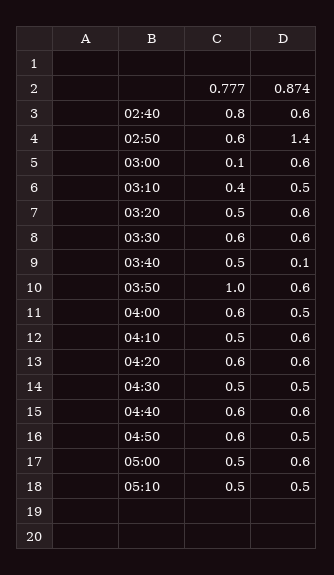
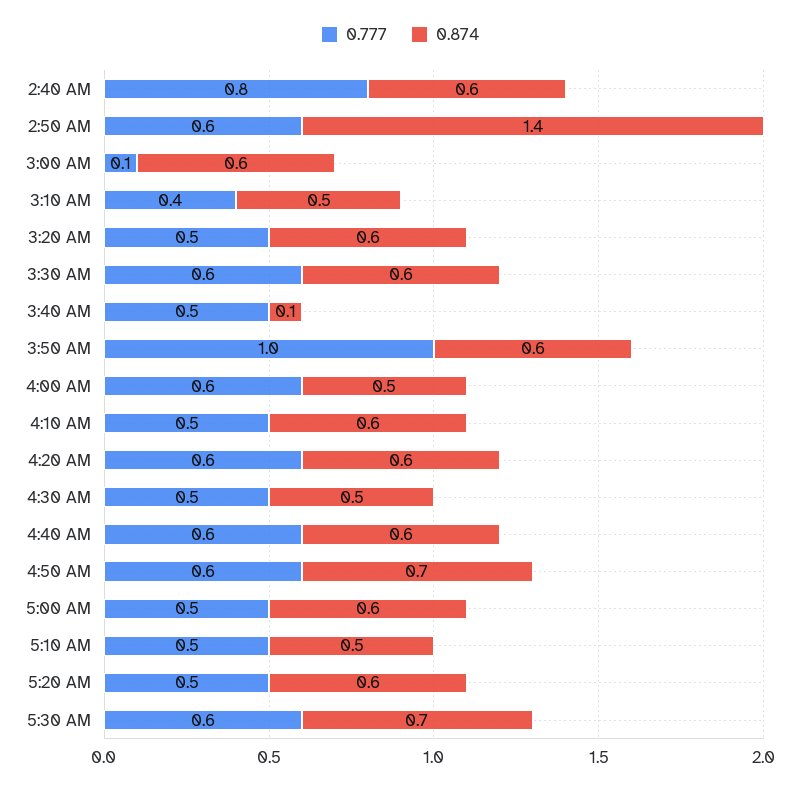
0.874, 04:50: 0.5 -> 0.7
0.777, 5:20 AM: none -> 0.5
0.874, 5:20 AM: none -> 0.6
0.777, 5:30 AM: none -> 0.6
0.874, 5:30 AM: none -> 0.7

